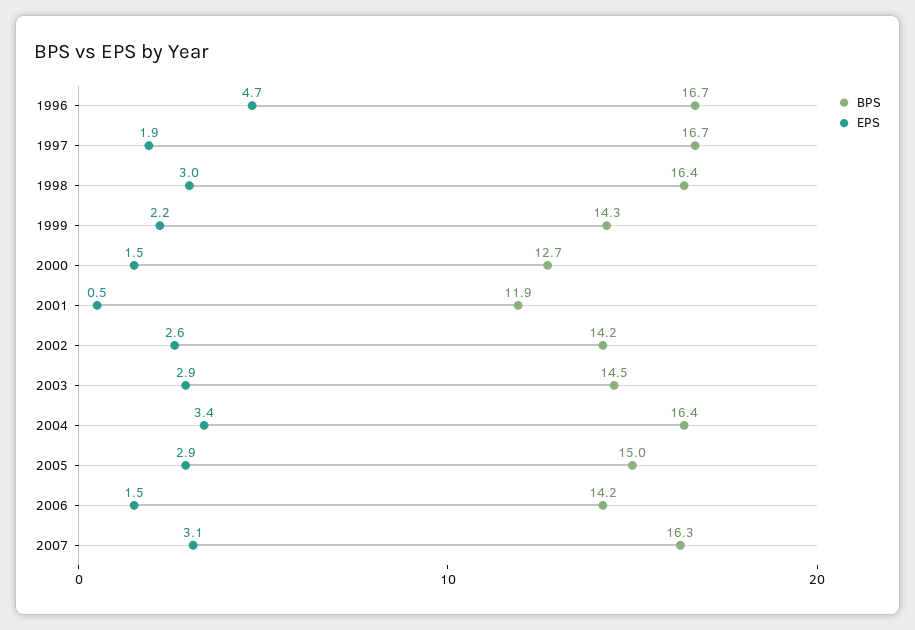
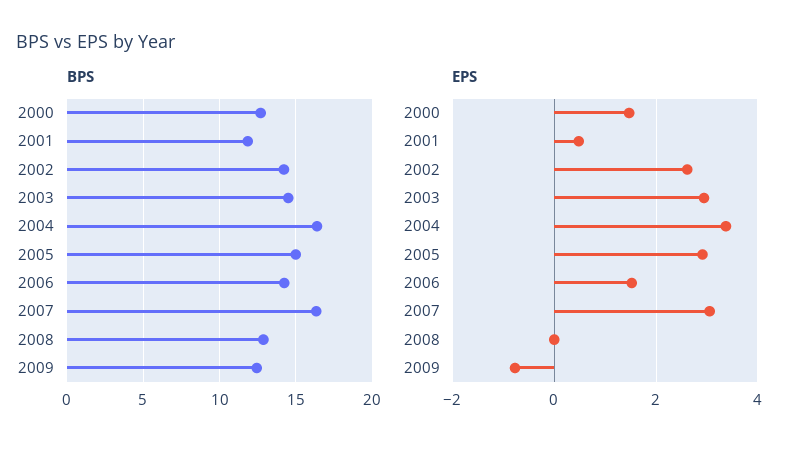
BPS, 1996: 16.7 -> none
EPS, 1996: 4.7 -> none
BPS, 1997: 16.7 -> none
EPS, 1997: 1.9 -> none
BPS, 1998: 16.4 -> none
EPS, 1998: 3 -> none
BPS, 1999: 14.3 -> none
EPS, 1999: 2.2 -> none
BPS, 2008: none -> 13
BPS, 2009: none -> 12.5
EPS, 2008: none -> 0
EPS, 2009: none -> -0.8

